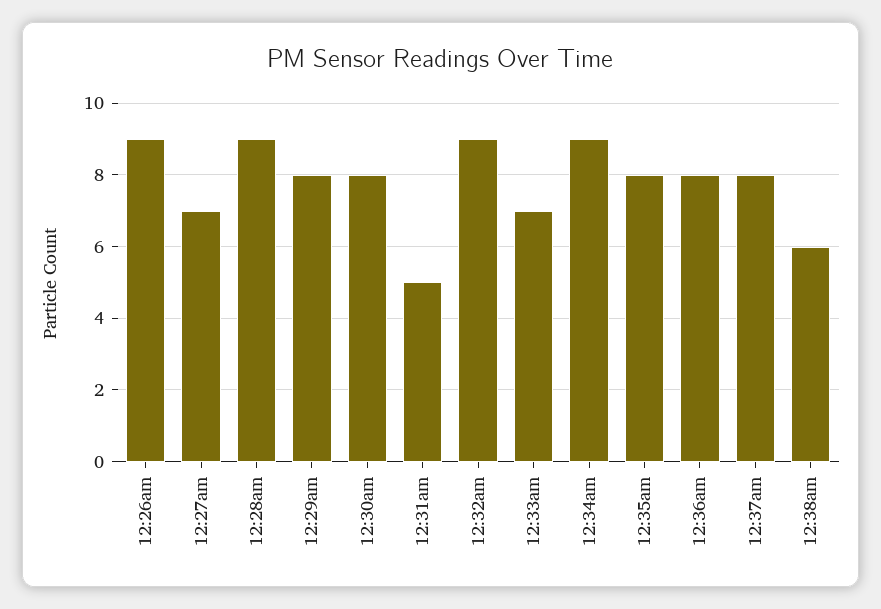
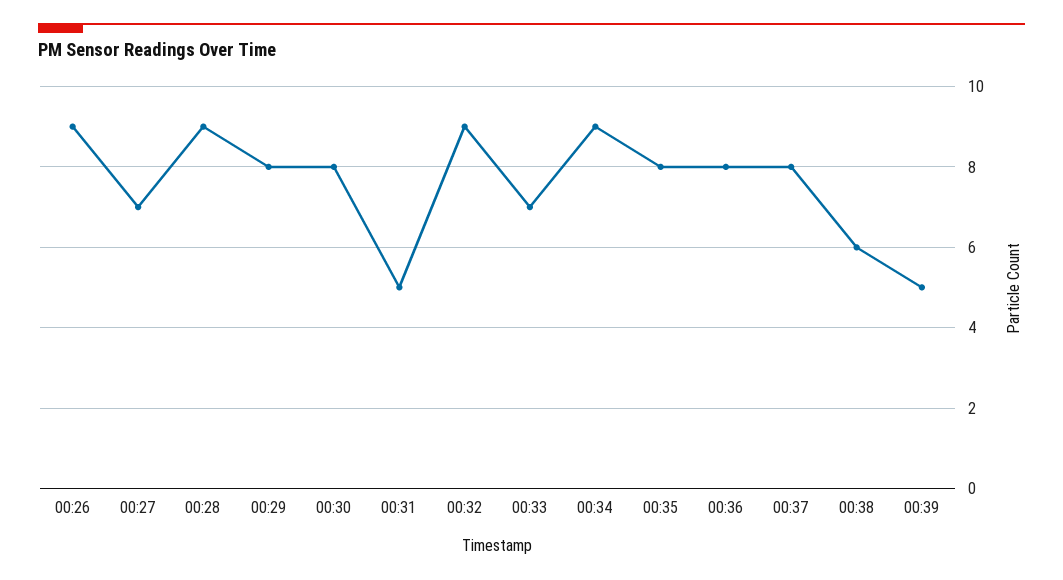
00:39: none -> 5

